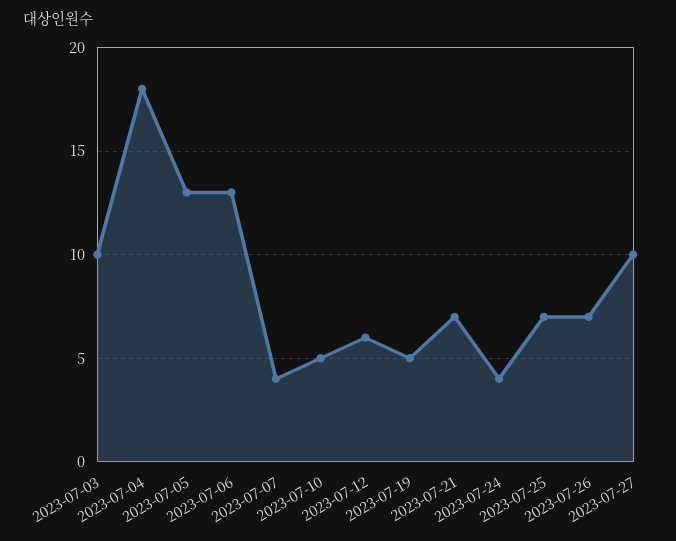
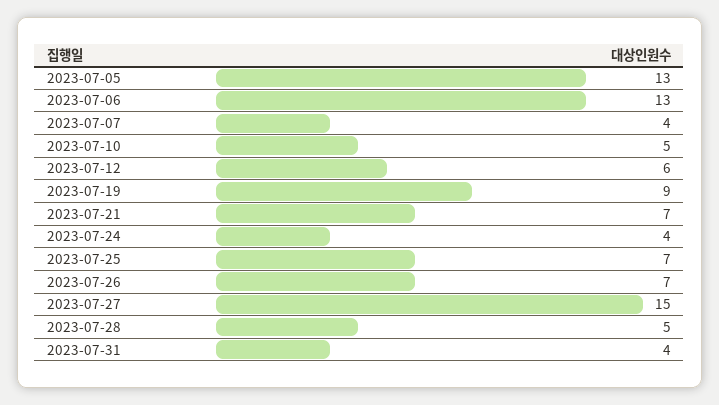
2023-07-03: 10 -> none
2023-07-04: 18 -> none
2023-07-19: 5 -> 9
2023-07-27: 10 -> 15
2023-07-28: none -> 5
2023-07-31: none -> 4

